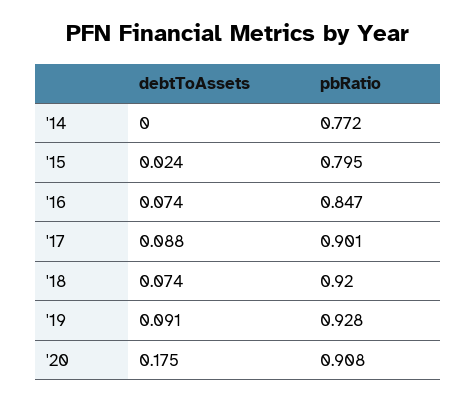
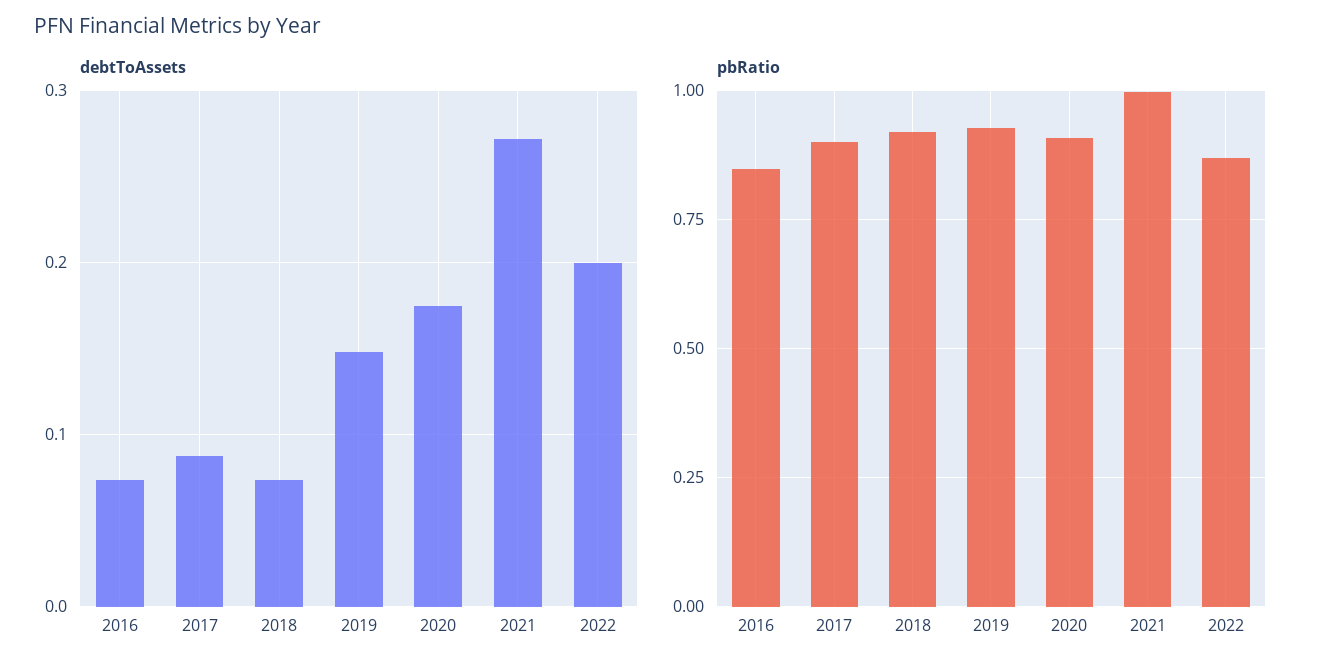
debtToAssets, '14: 0 -> none
pbRatio, '14: 0.772 -> none
debtToAssets, '15: 0.024 -> none
pbRatio, '15: 0.795 -> none
debtToAssets, '19: 0.091 -> 0.15
debtToAssets, 2021: none -> 0.27
debtToAssets, 2022: none -> 0.2
pbRatio, 2021: none -> 1
pbRatio, 2022: none -> 0.875

